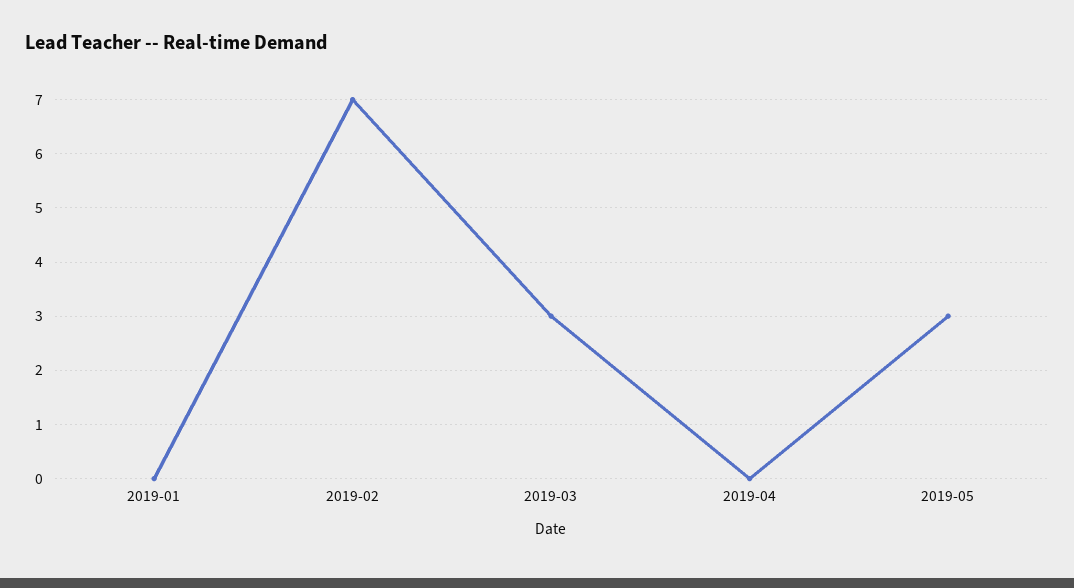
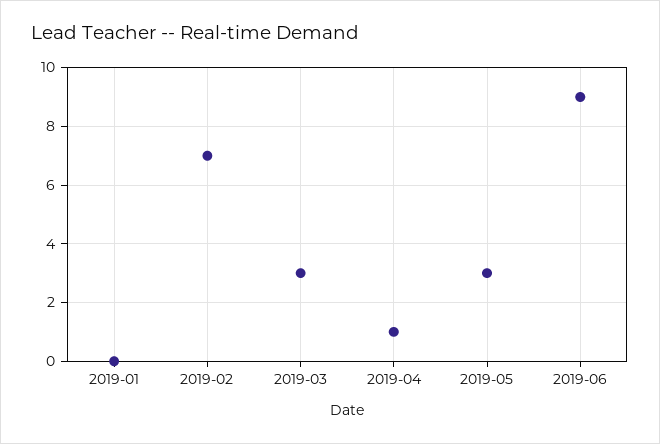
2019-04: 0 -> 1
2019-06: none -> 9

